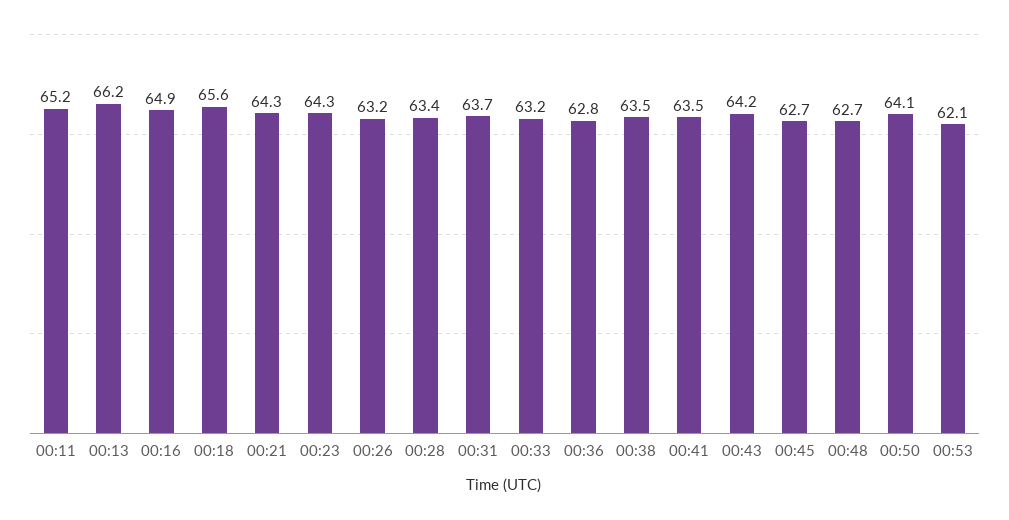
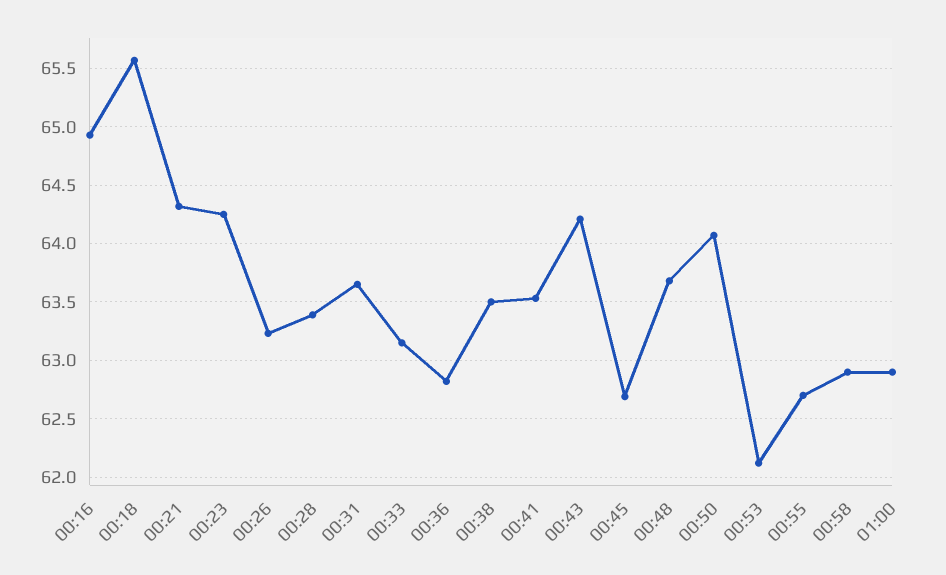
00:11: 65.2 -> none
00:13: 66.2 -> none
00:48: 62.7 -> 63.7
00:55: none -> 62.7
00:58: none -> 62.9
01:00: none -> 62.9

